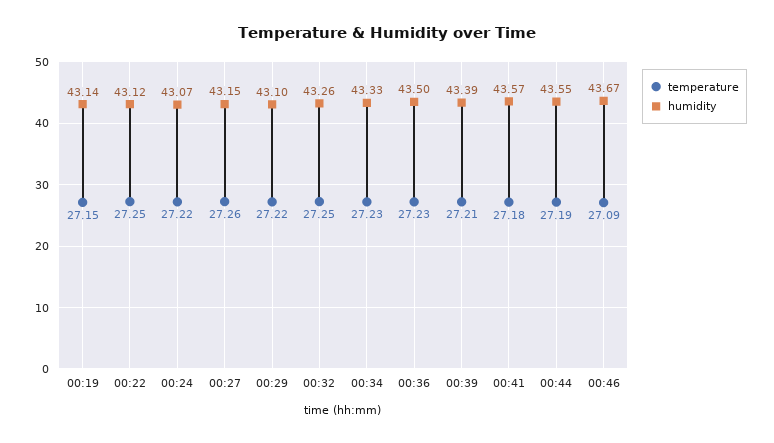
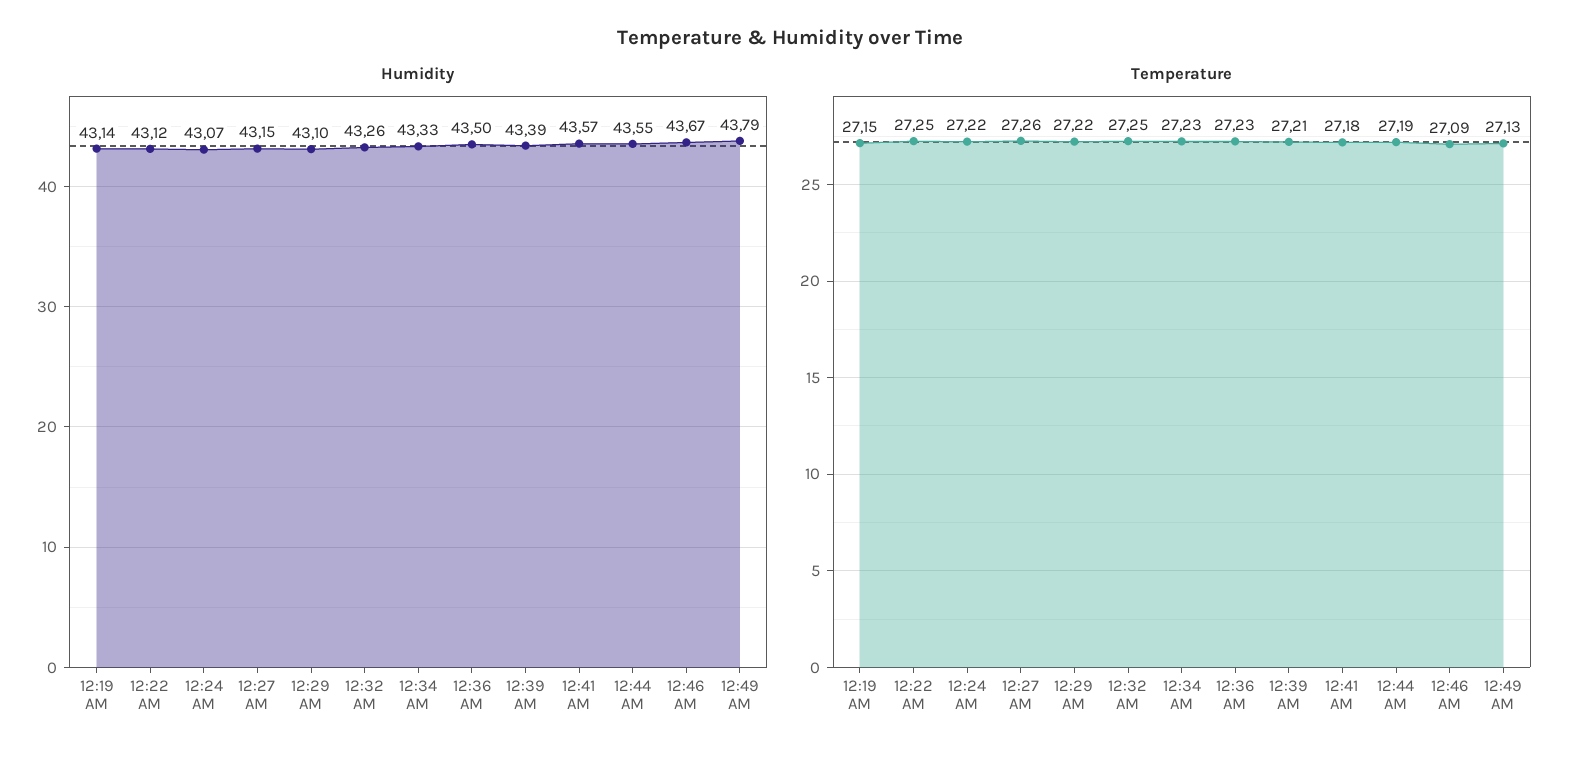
humidity, 12:49 AM: none -> 43.79
temperature, 12:49 AM: none -> 27.13

